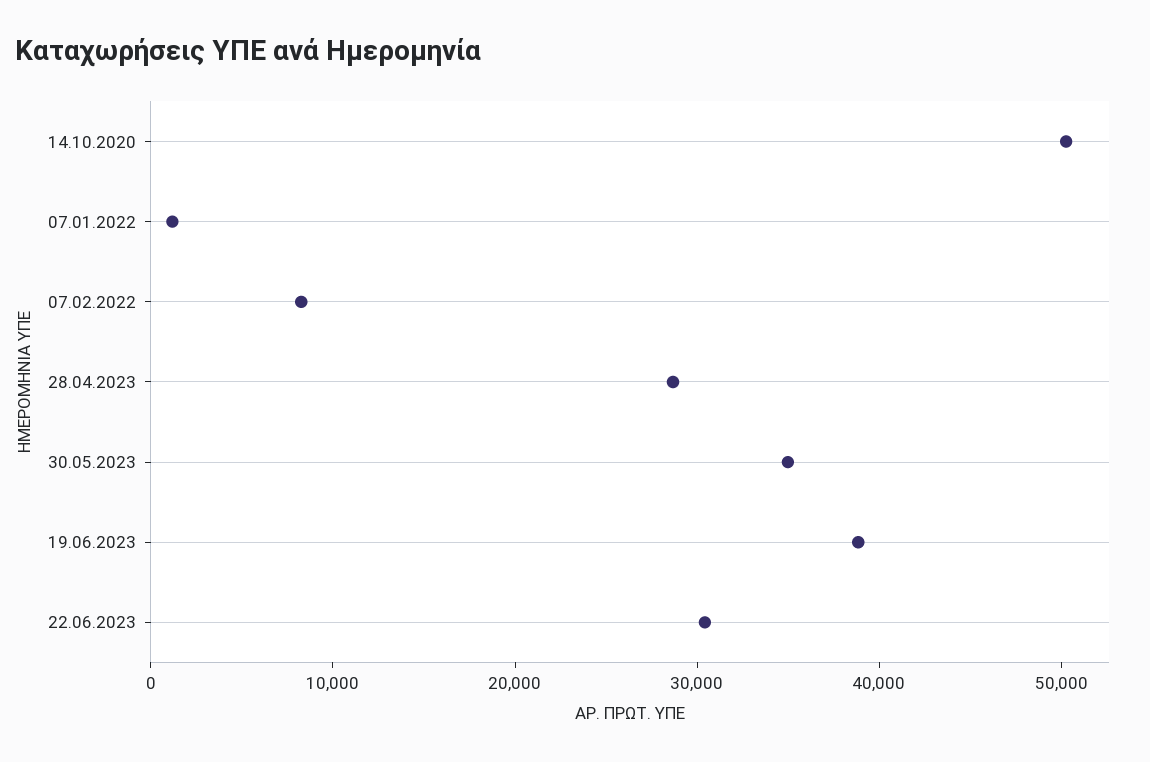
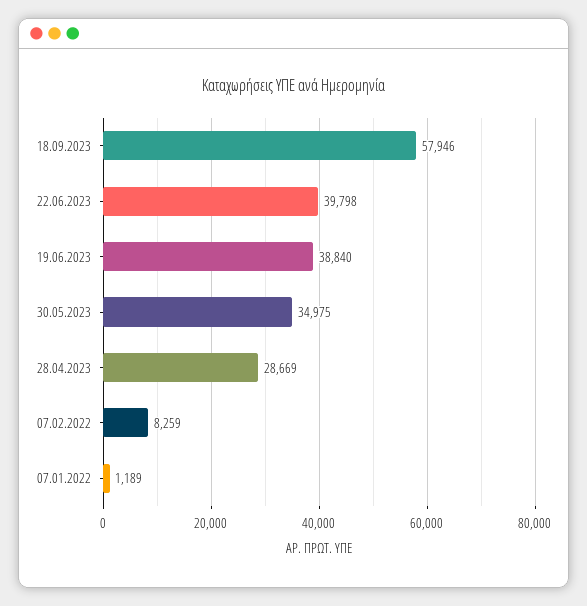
14.10.2020: 50000 -> none
22.06.2023: 30000 -> 39798
18.09.2023: none -> 57946

